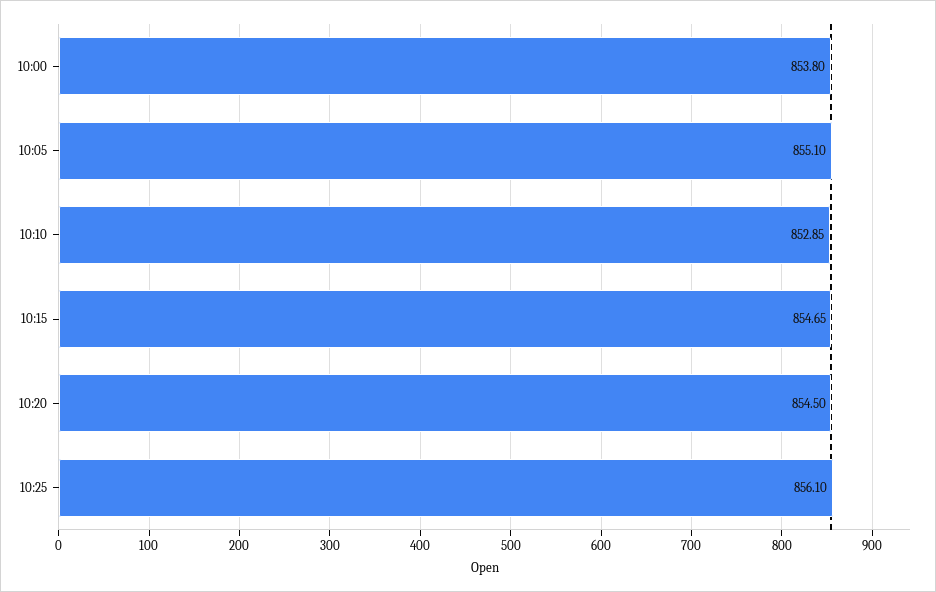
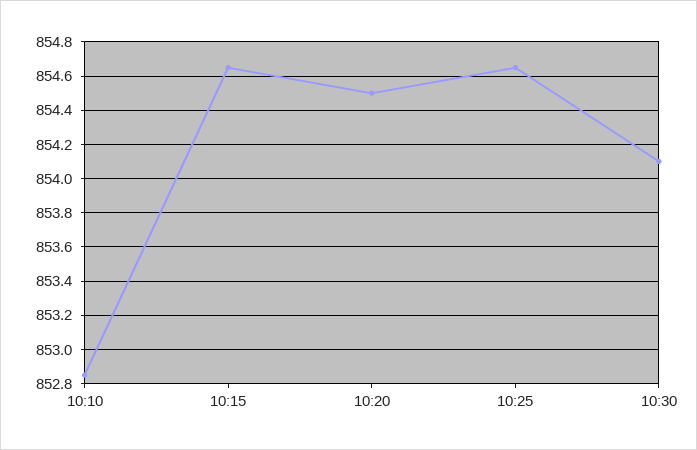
10:00: 853.8 -> none
10:05: 855.1 -> none
10:25: 856.1 -> 854.65
10:30: none -> 854.1

